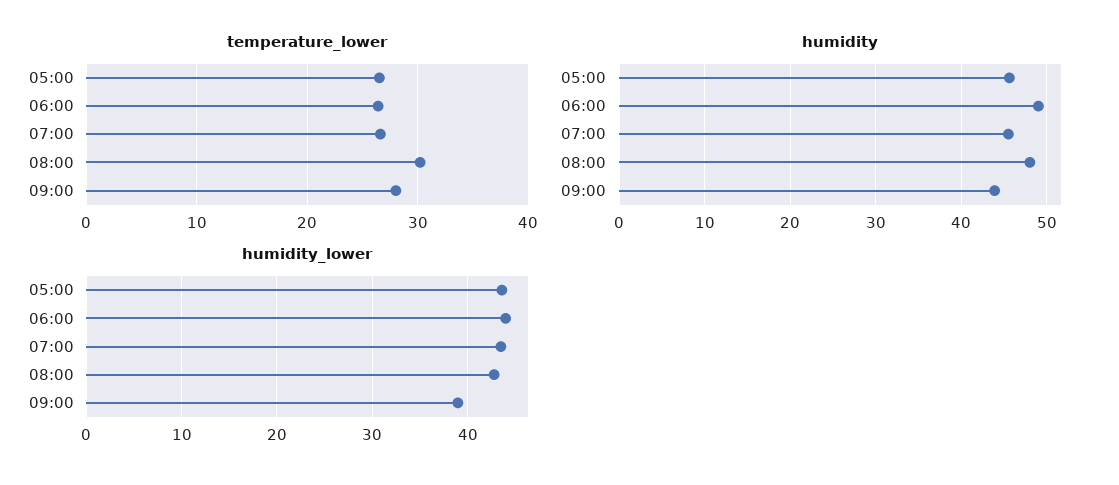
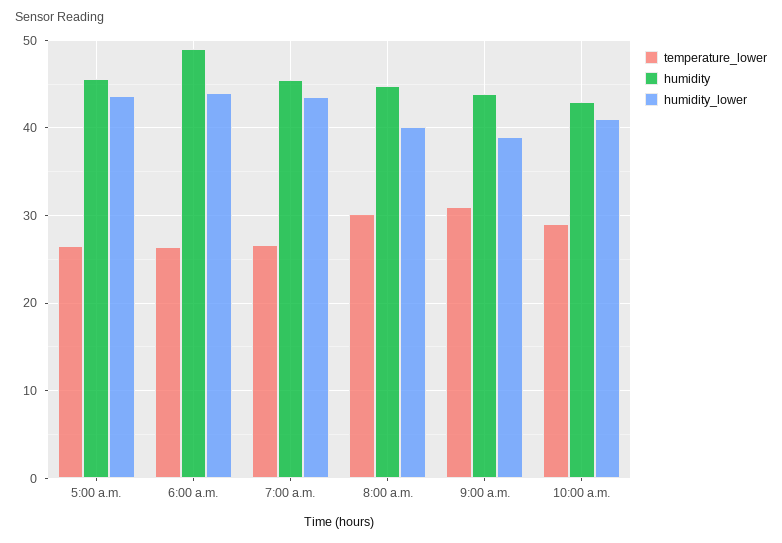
temperature_lower, 09:00: 28 -> 31
humidity, 08:00: 48 -> 45
humidity_lower, 08:00: 43 -> 40
temperature_lower, 10:00 a.m.: none -> 29
humidity, 10:00 a.m.: none -> 43
humidity_lower, 10:00 a.m.: none -> 41

